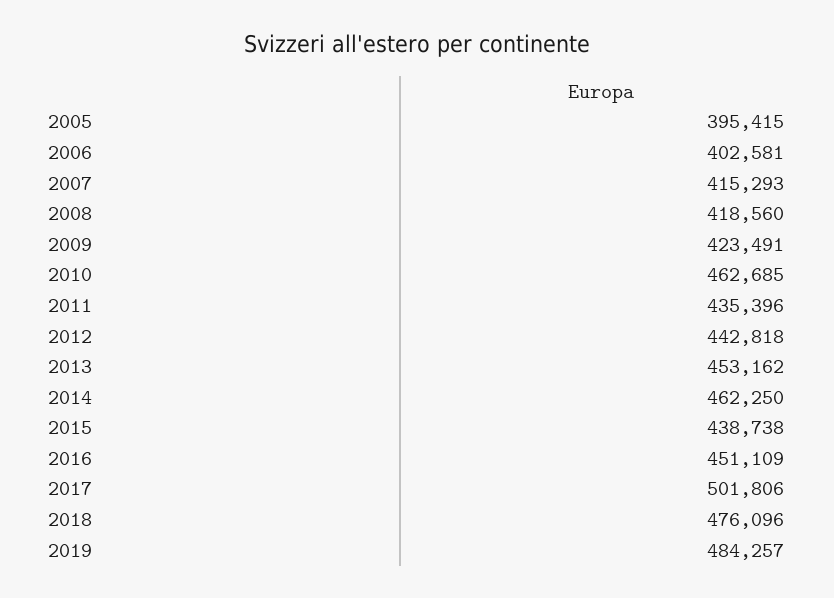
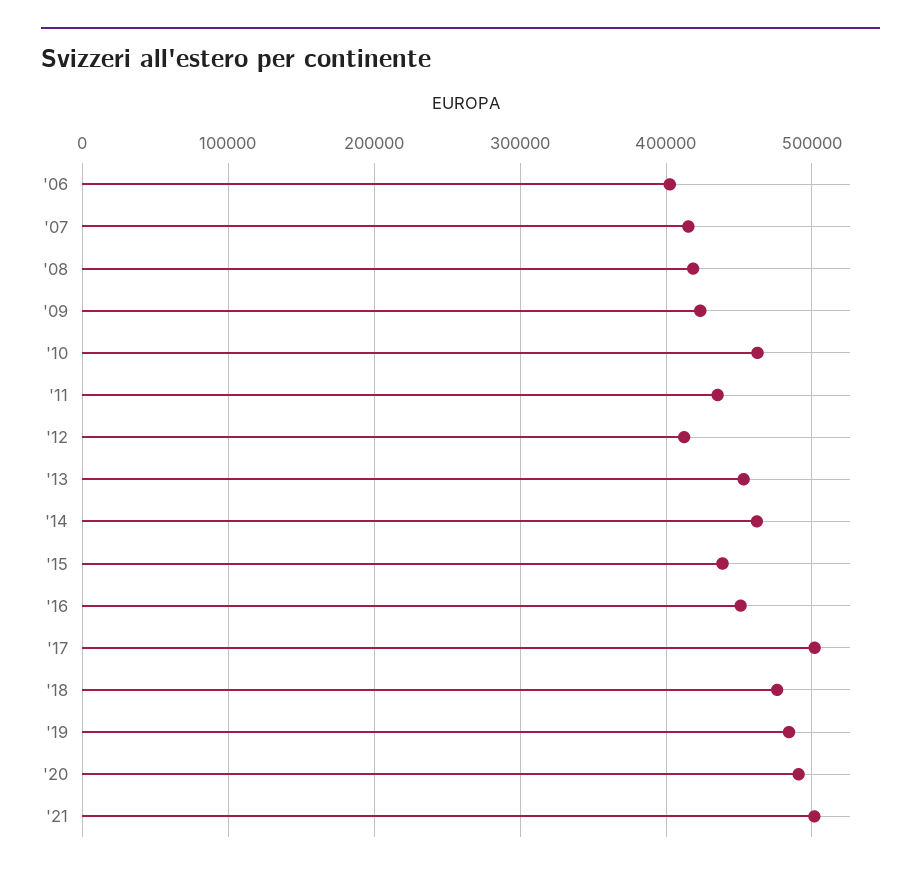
2005: 395415 -> none
2012: 442818 -> 410000
'20: none -> 490000
'21: none -> 500000

